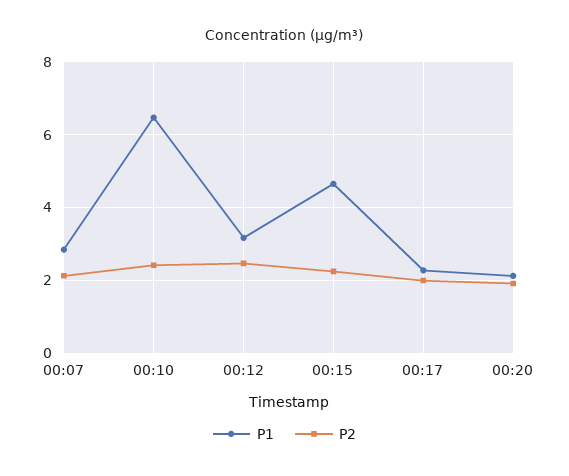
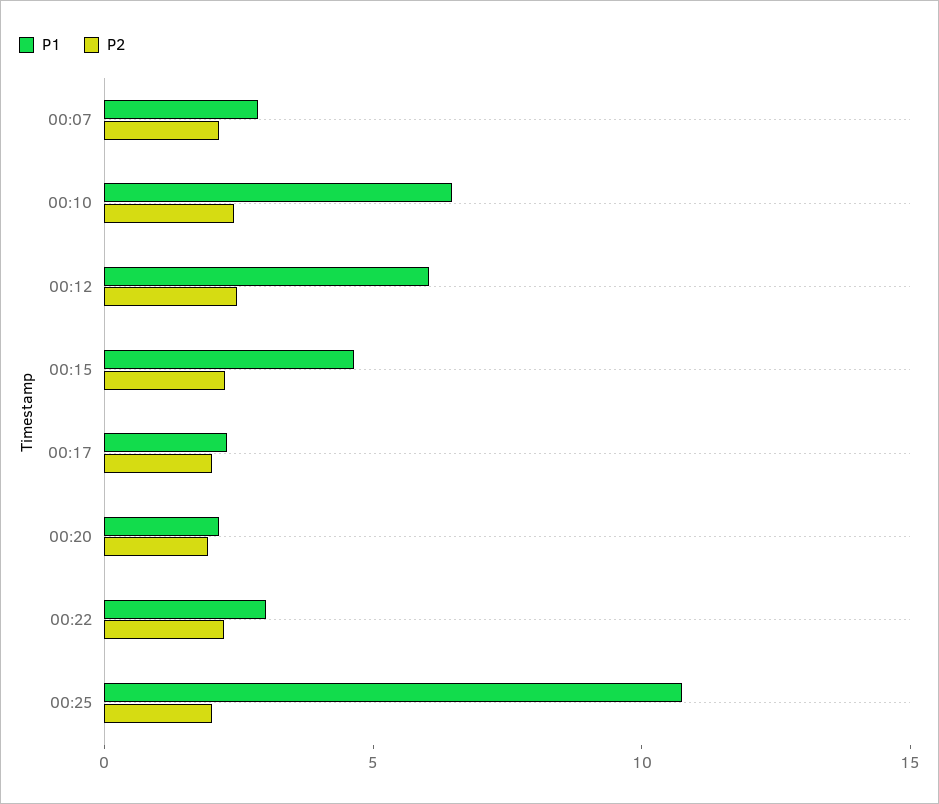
P1, 00:12: 3.2 -> 6
P1, 00:22: none -> 3
P2, 00:22: none -> 2
P1, 00:25: none -> 11
P2, 00:25: none -> 2

